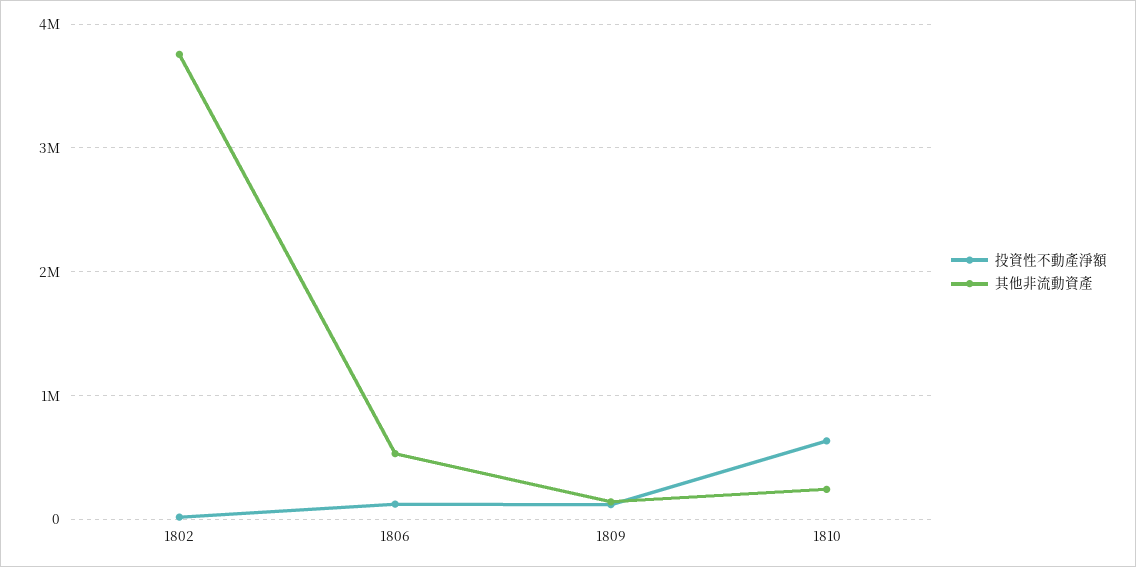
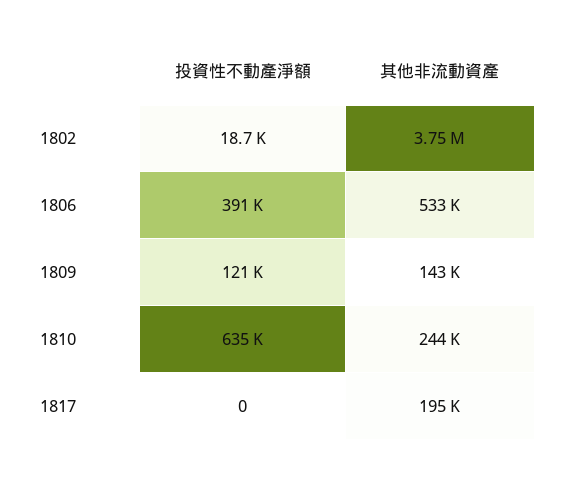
投資性不動產淨額, 1806: 100000 -> 391000
投資性不動產淨額, 1817: none -> 0
其他非流動資產, 1817: none -> 195000

